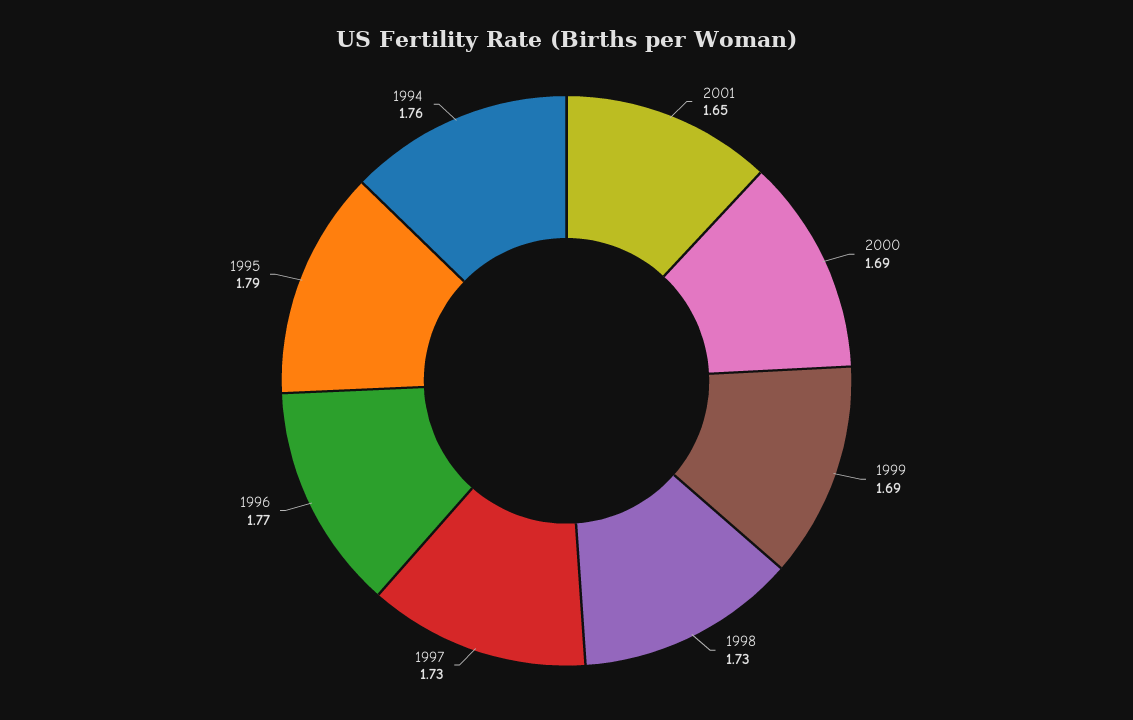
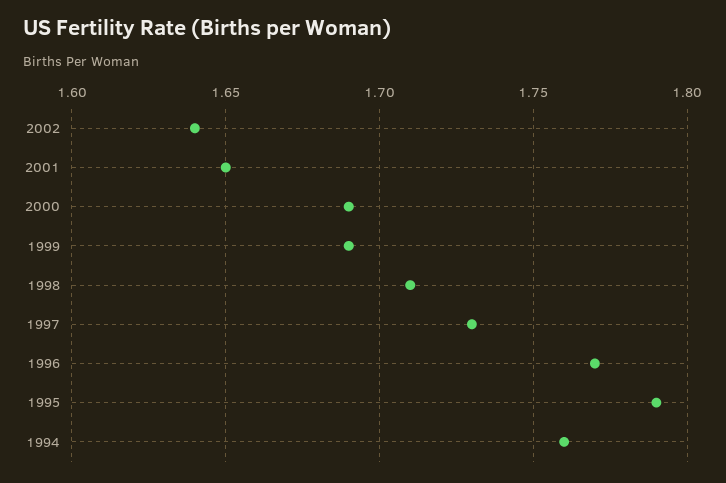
1998: 1.73 -> 1.71
2002: none -> 1.64

